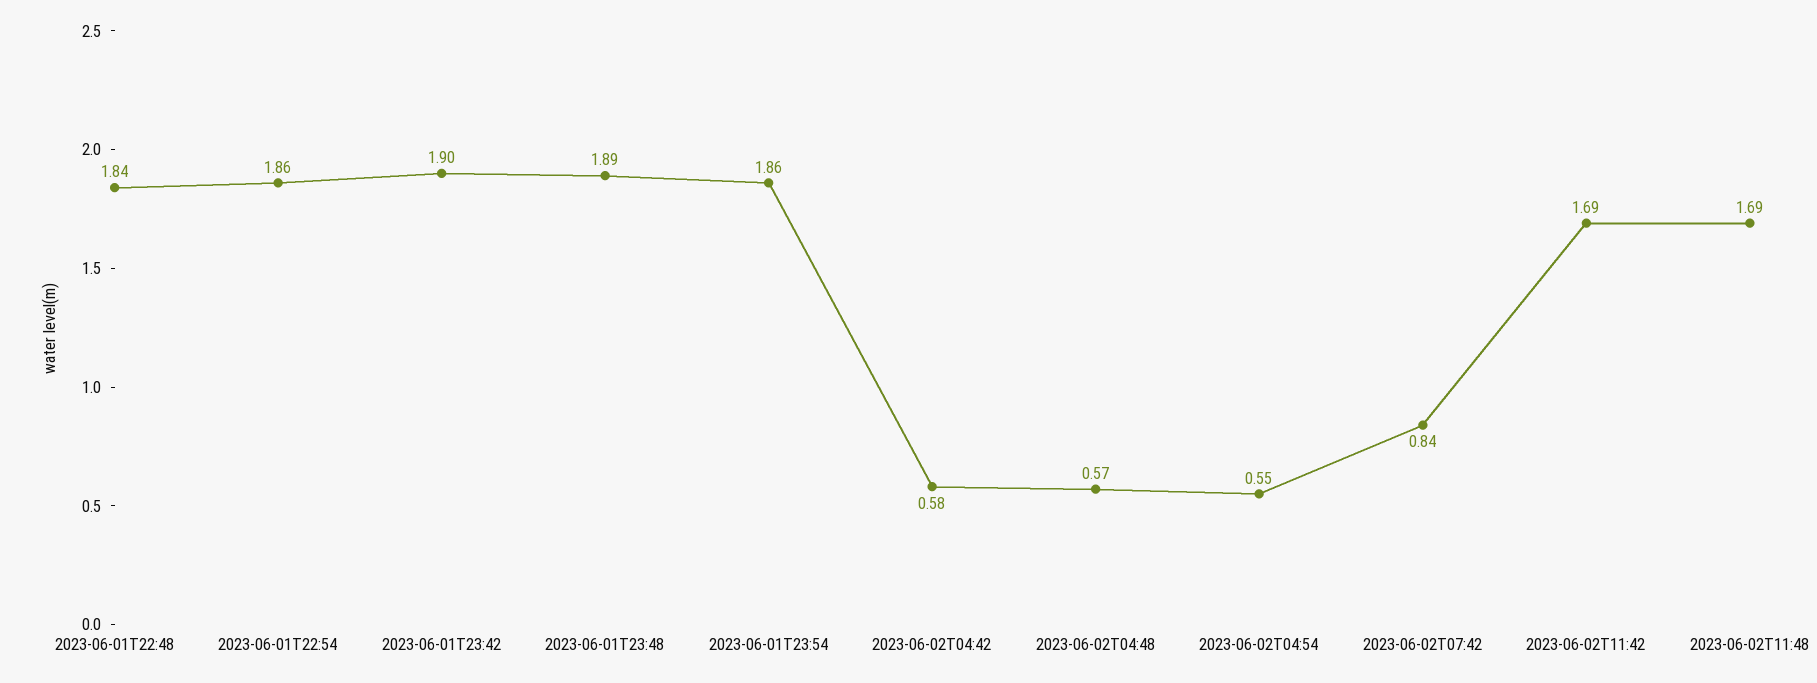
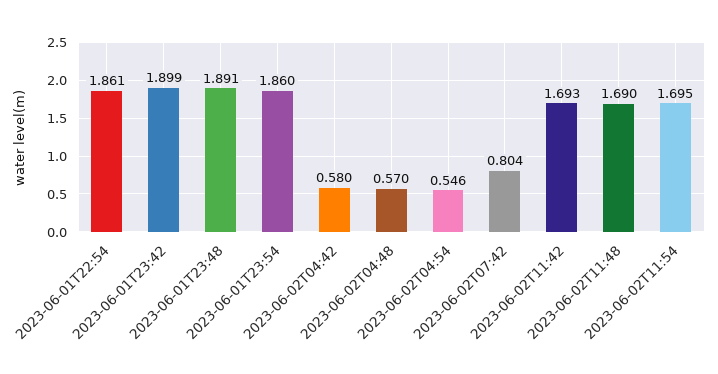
2023-06-01T22:48: 1.84 -> none
2023-06-02T07:42: 0.84 -> 0.804
2023-06-02T11:54: none -> 1.695

